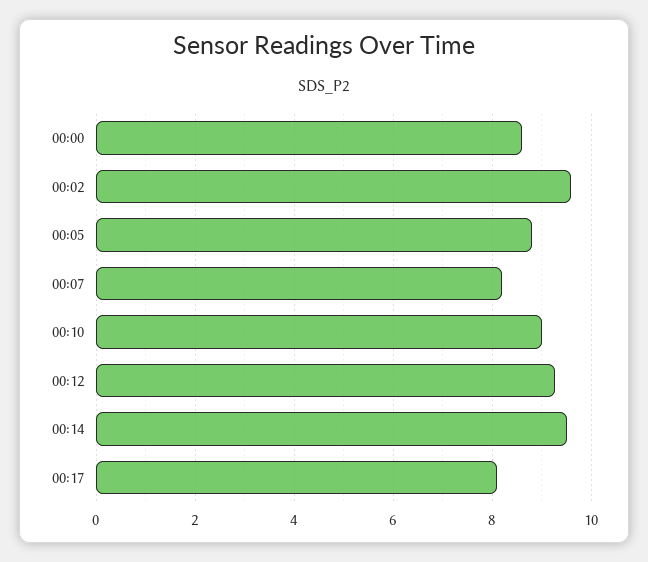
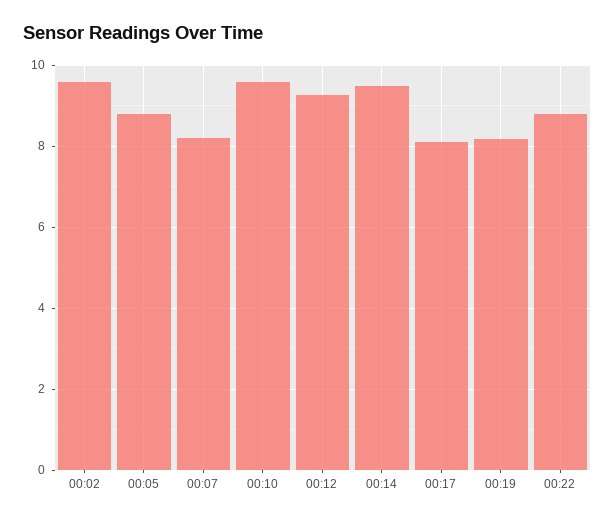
00:00: 8.6 -> none
00:10: 9 -> 9.6
00:19: none -> 8.2
00:22: none -> 8.8

